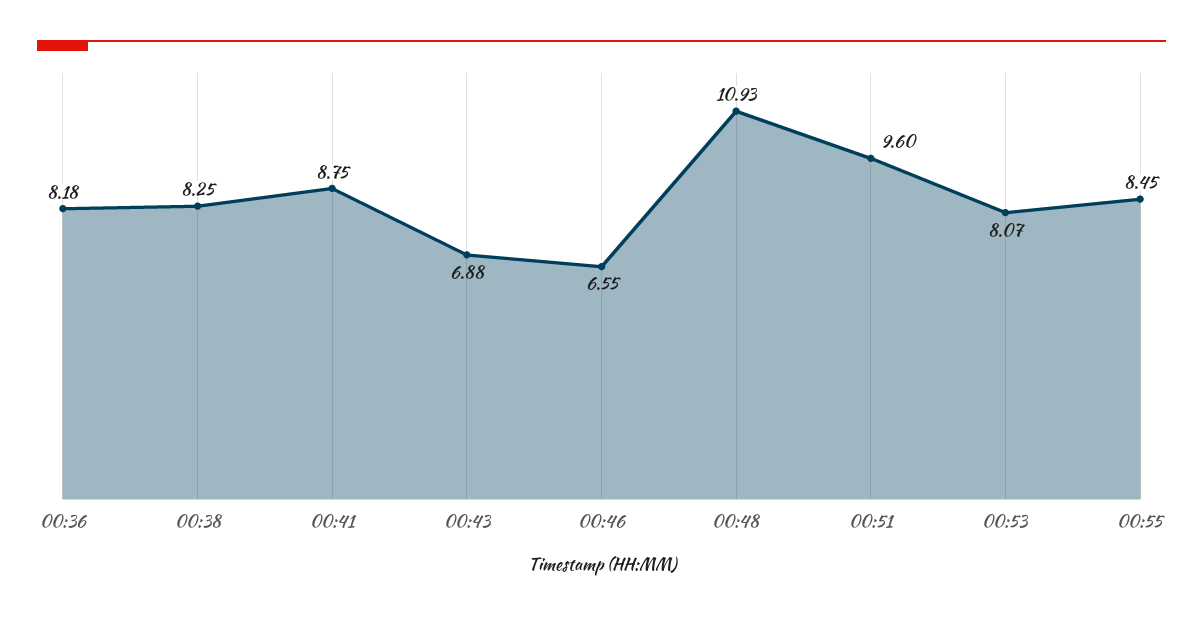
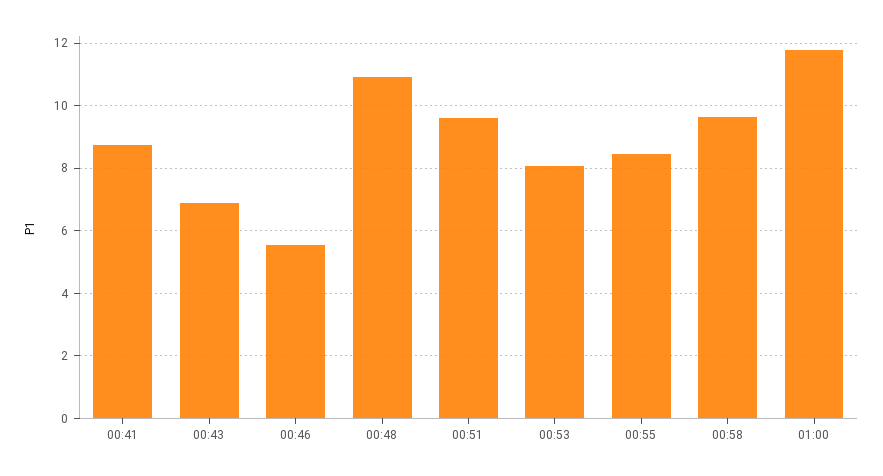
00:36: 8.18 -> none
00:38: 8.25 -> none
00:46: 6.55 -> 5.6
00:58: none -> 9.6
01:00: none -> 11.8

